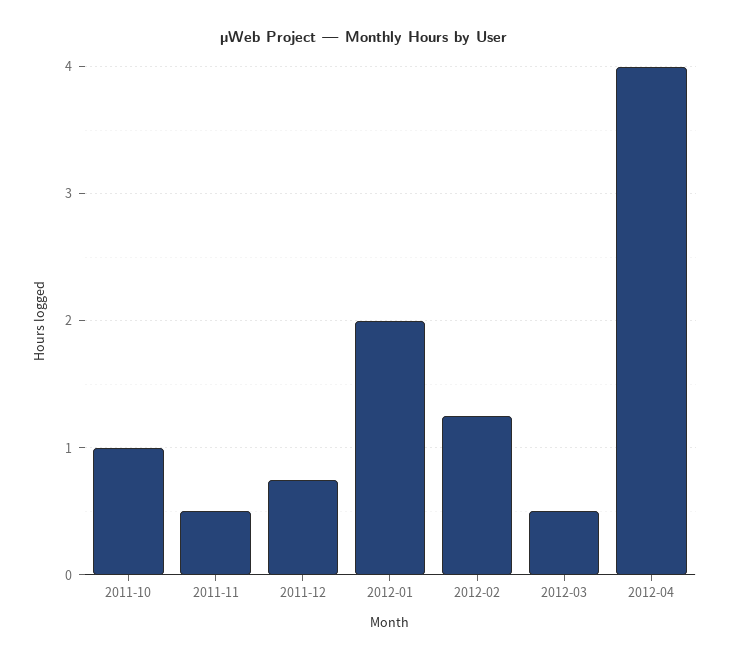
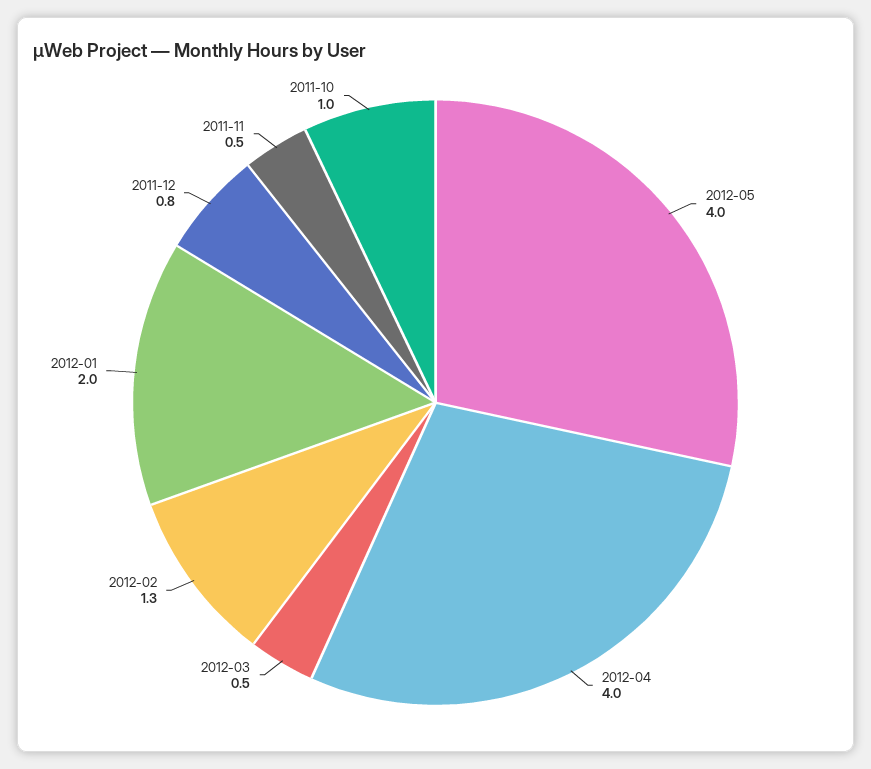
2012-05: none -> 4

